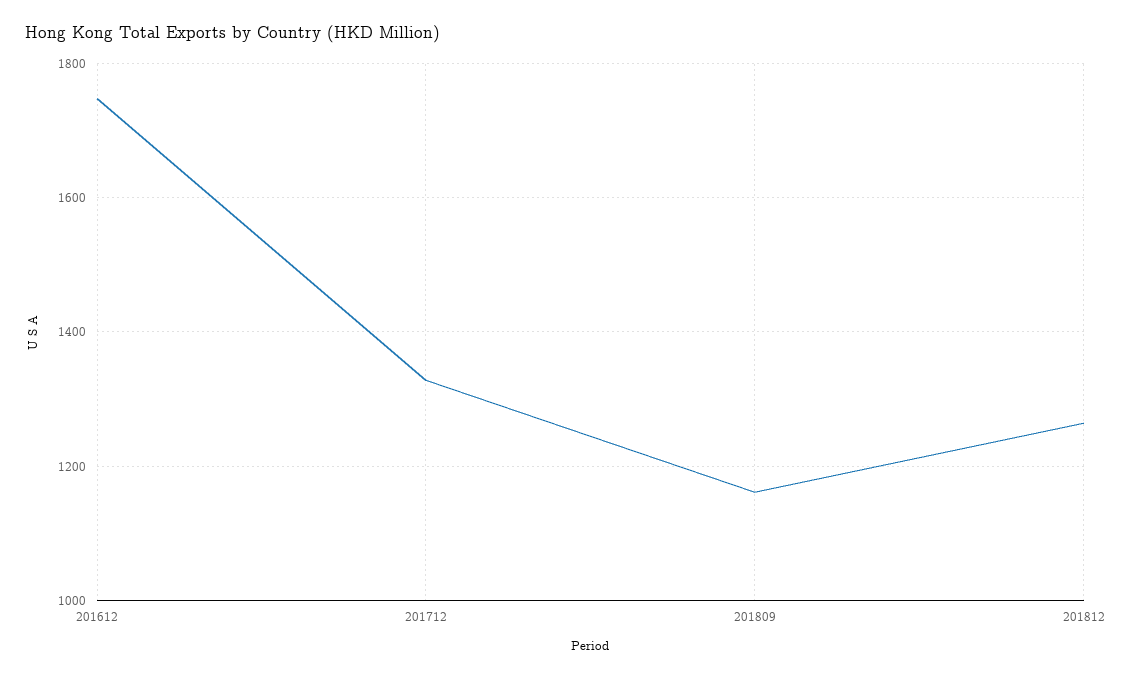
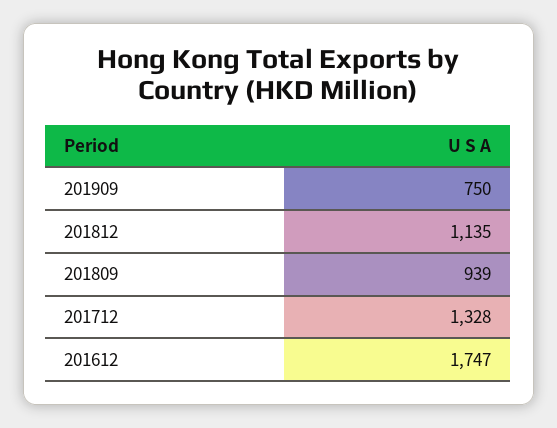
201809: 1160 -> 939
201812: 1260 -> 1135
201909: none -> 750

